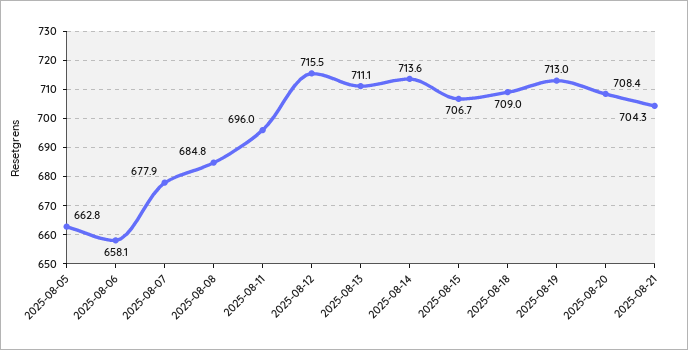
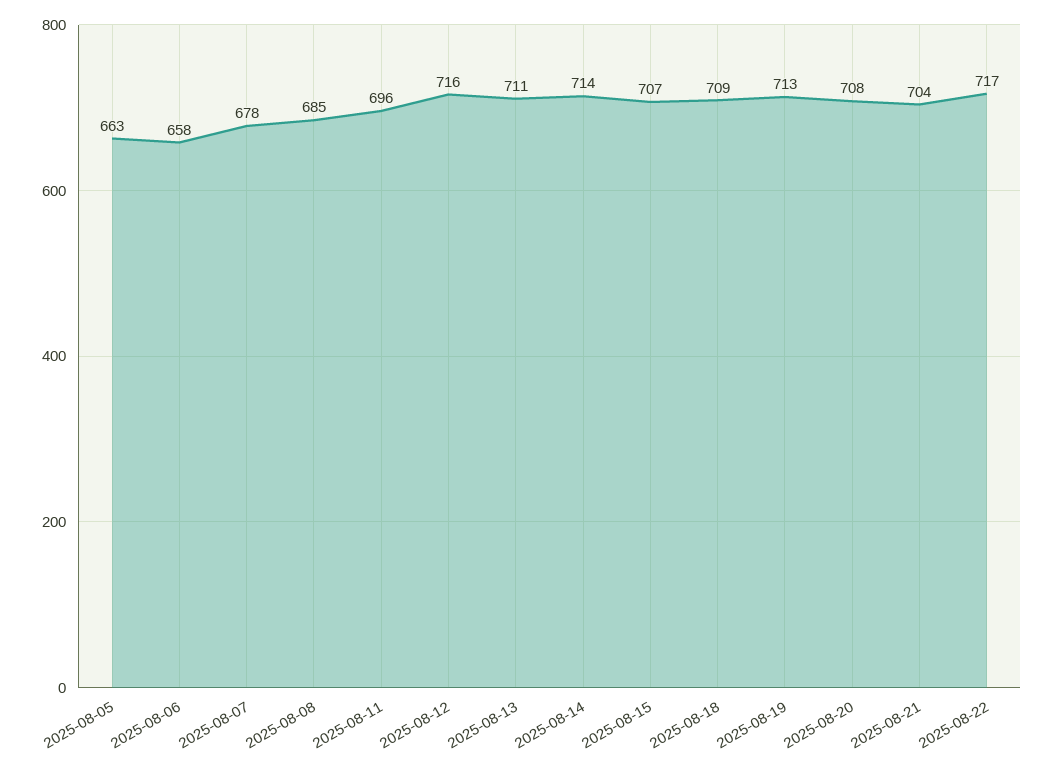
2025-08-22: none -> 717

